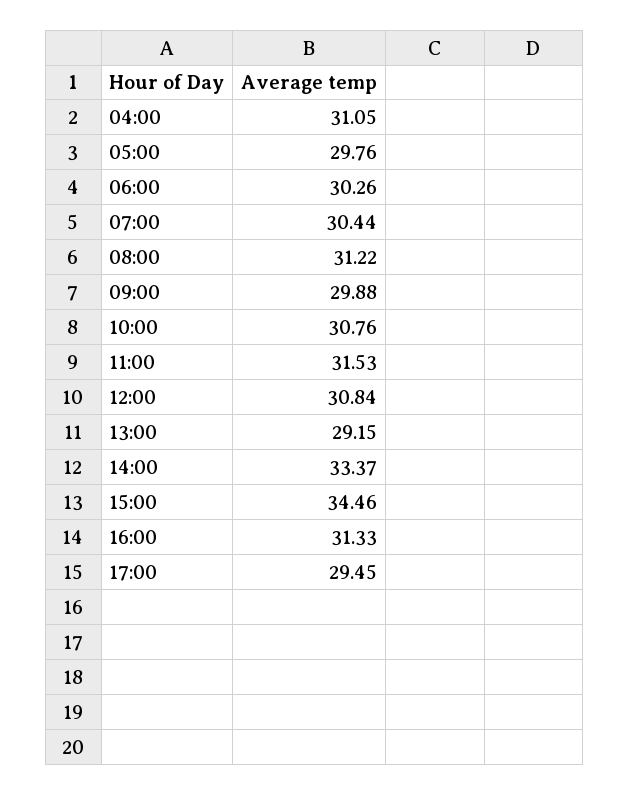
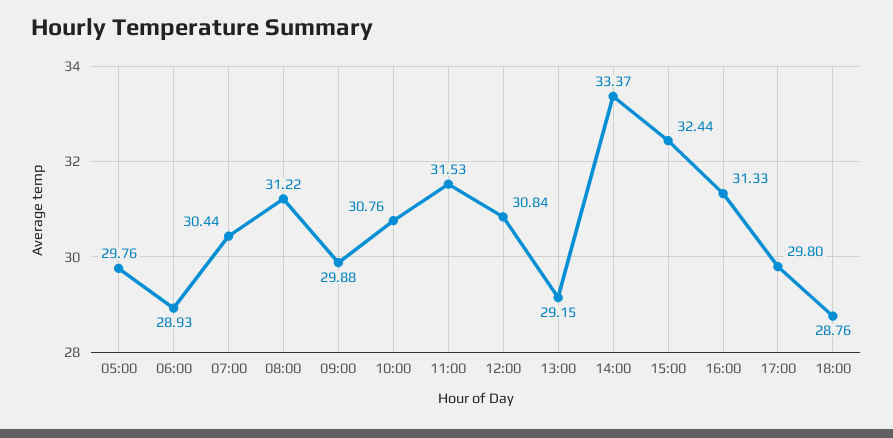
04:00: 31.05 -> none
06:00: 30.26 -> 28.93
15:00: 34.46 -> 32.44
17:00: 29.45 -> 29.8
18:00: none -> 28.76

